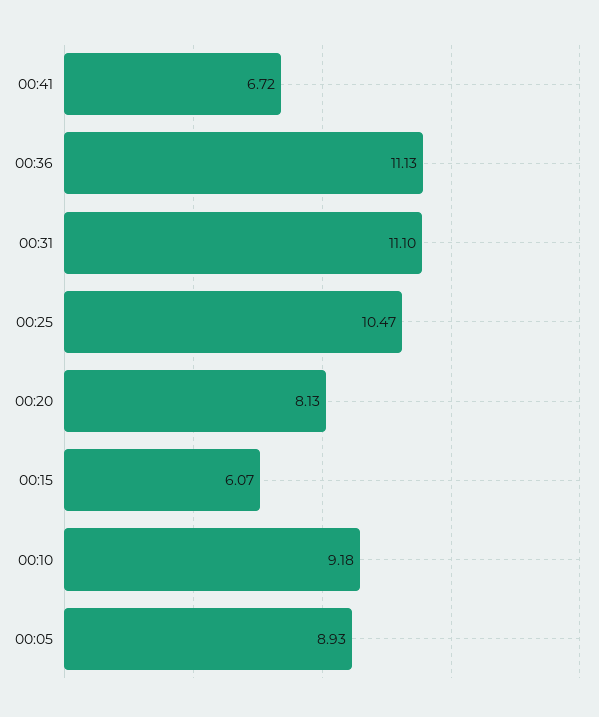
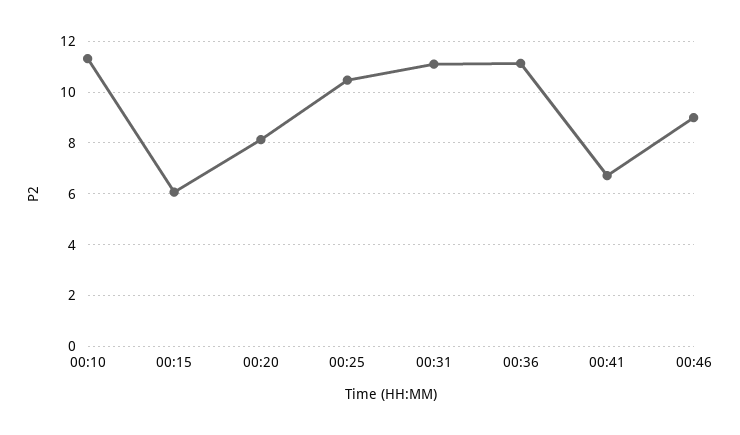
00:10: 9.18 -> 11.25
00:05: 8.93 -> none
00:46: none -> 9

